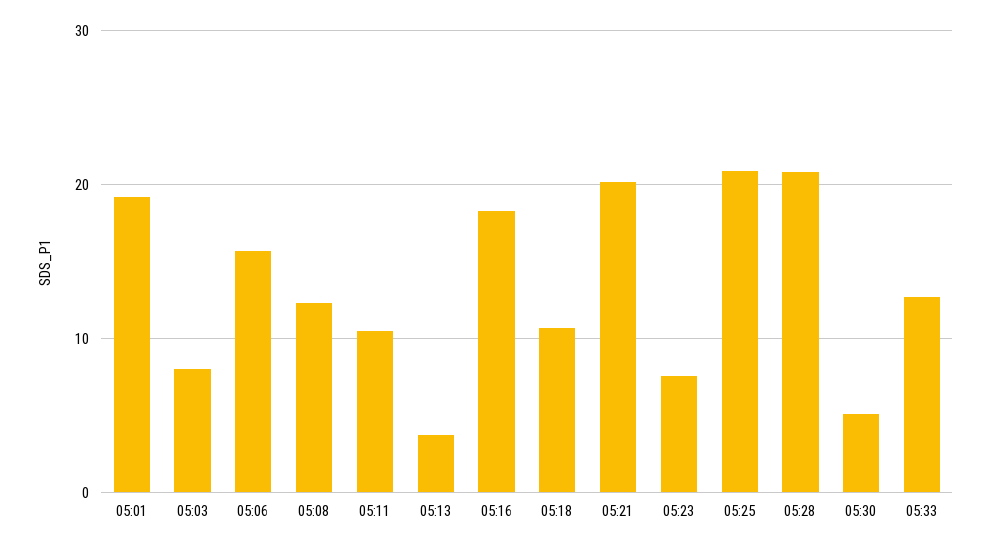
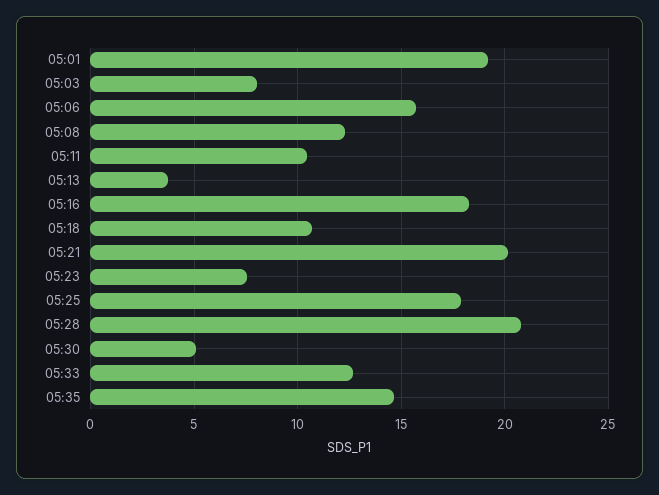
05:25: 21 -> 18
05:35: none -> 14.5

